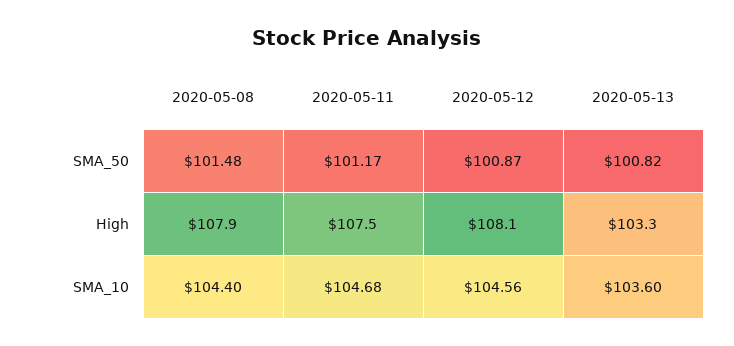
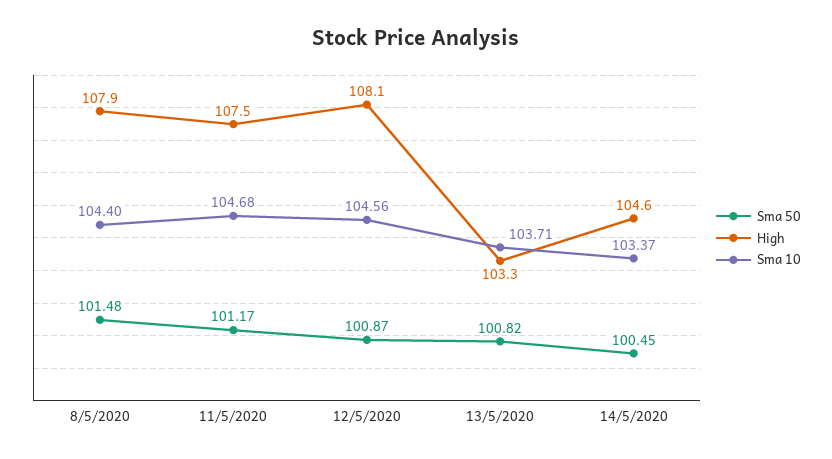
SMA_10, 2020-05-13: 103.6 -> 103.71
SMA_50, 14/5/2020: none -> 100.45
High, 14/5/2020: none -> 104.6
SMA_10, 14/5/2020: none -> 103.37

